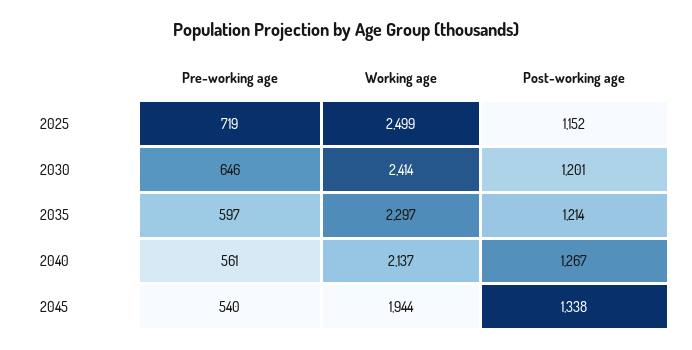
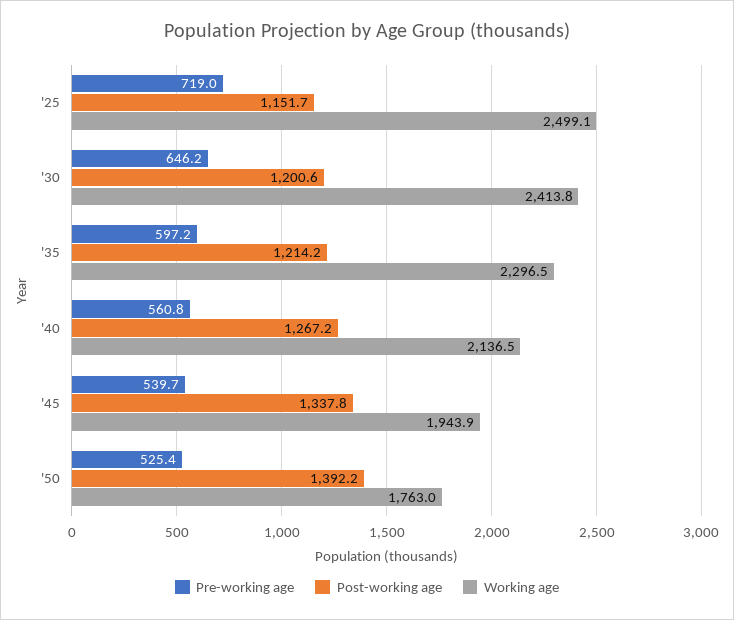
Pre-working age, '50: none -> 525.4
Post-working age, '50: none -> 1392.2
Working age, '50: none -> 1763

